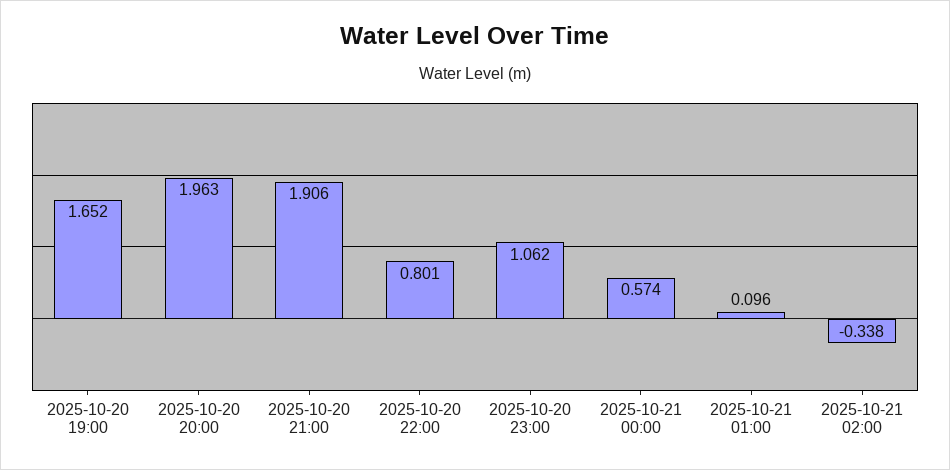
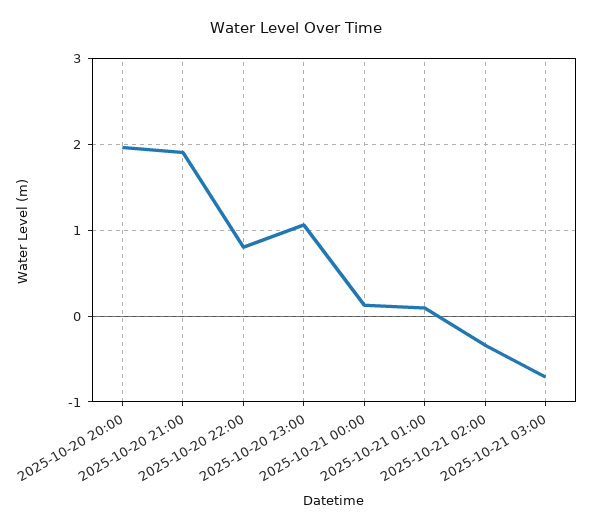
2025-10-20 19:00: 1.652 -> none
2025-10-21 00:00: 0.574 -> 0.1
2025-10-21 03:00: none -> -0.7

